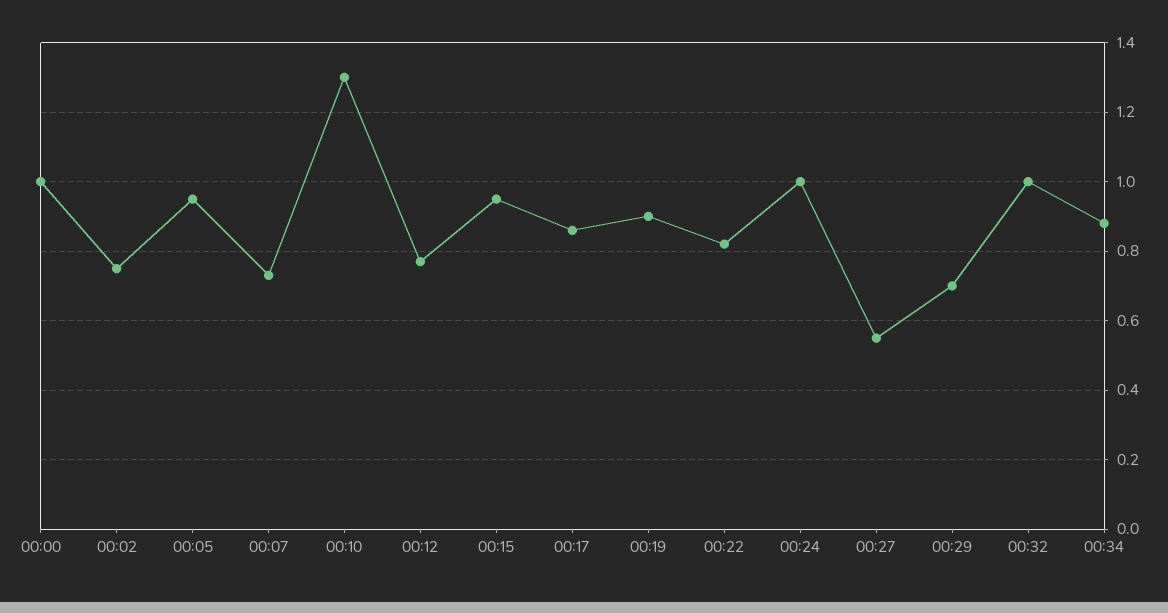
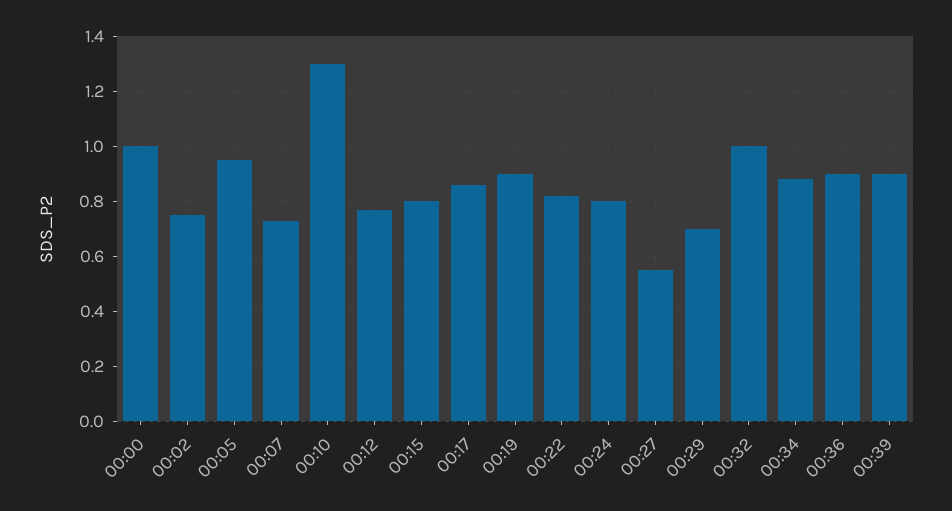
00:15: 0.95 -> 0.8
00:24: 1 -> 0.8
00:36: none -> 0.9
00:39: none -> 0.9

